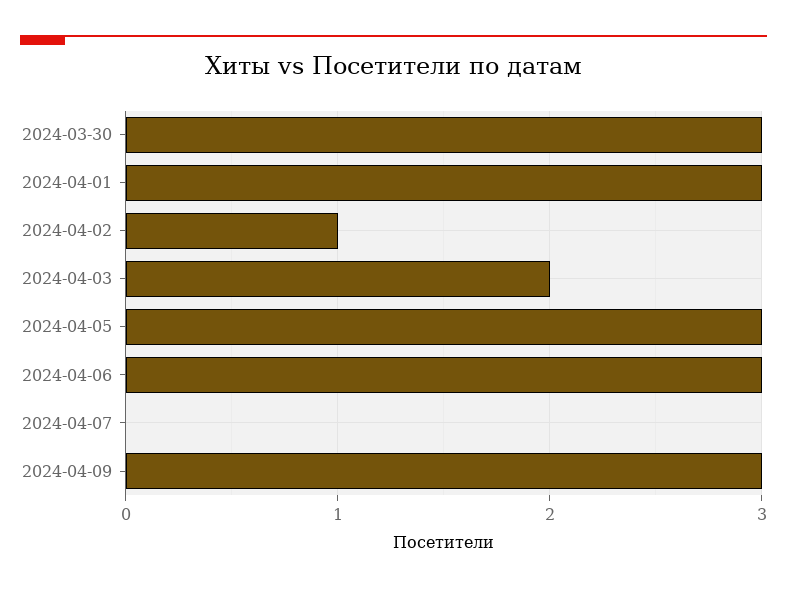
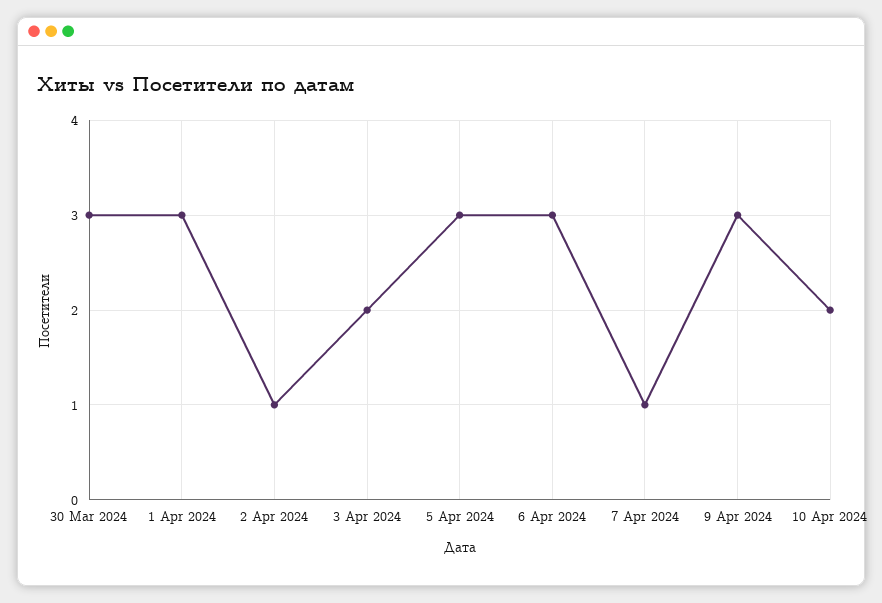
2024-04-07: 0 -> 1
10 Apr 2024: none -> 2

